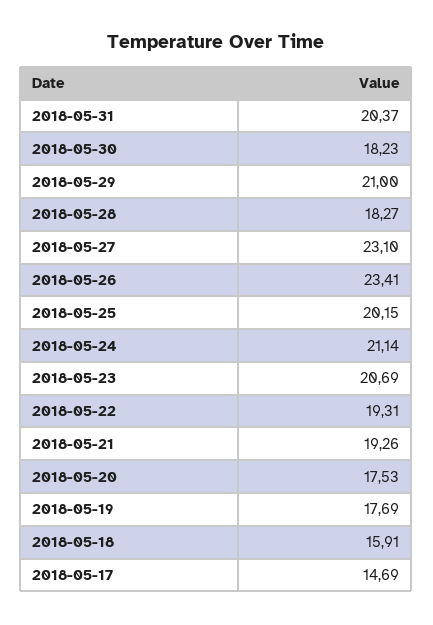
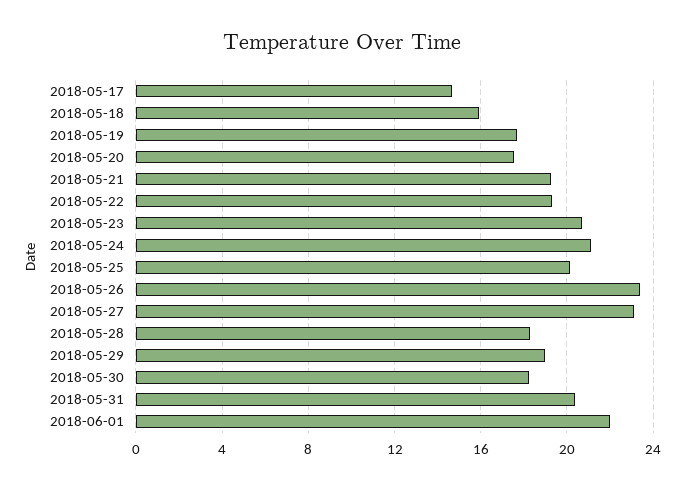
2018-05-29: 21 -> 19
2018-06-01: none -> 22

